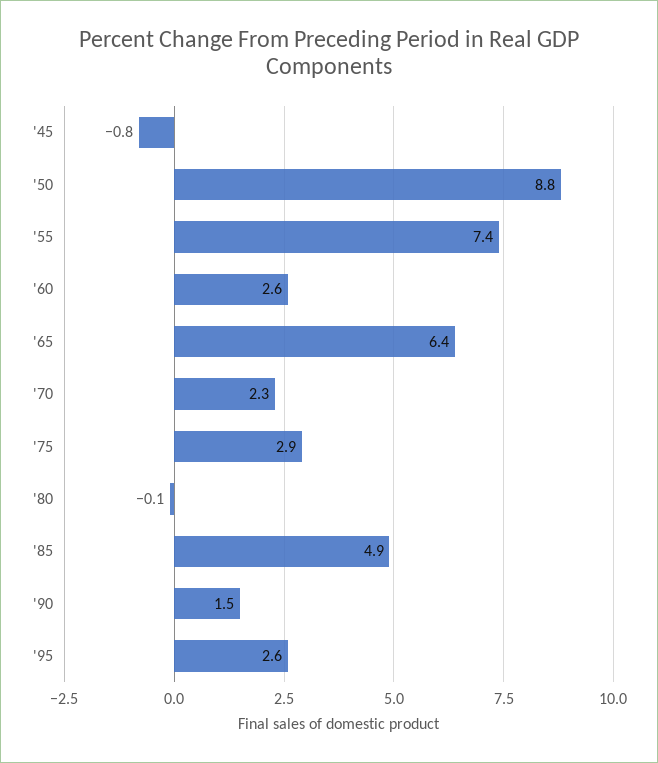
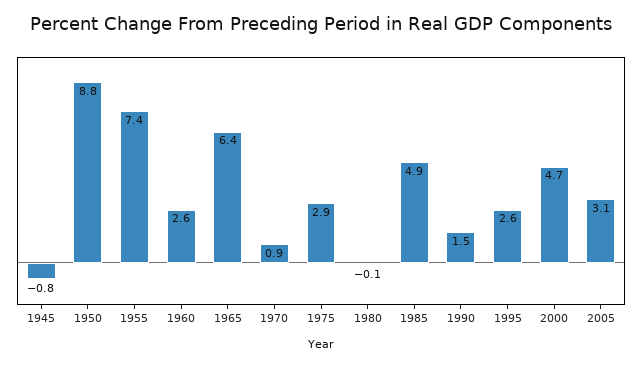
'70: 2.3 -> 0.9
2000: none -> 4.7
2005: none -> 3.1

